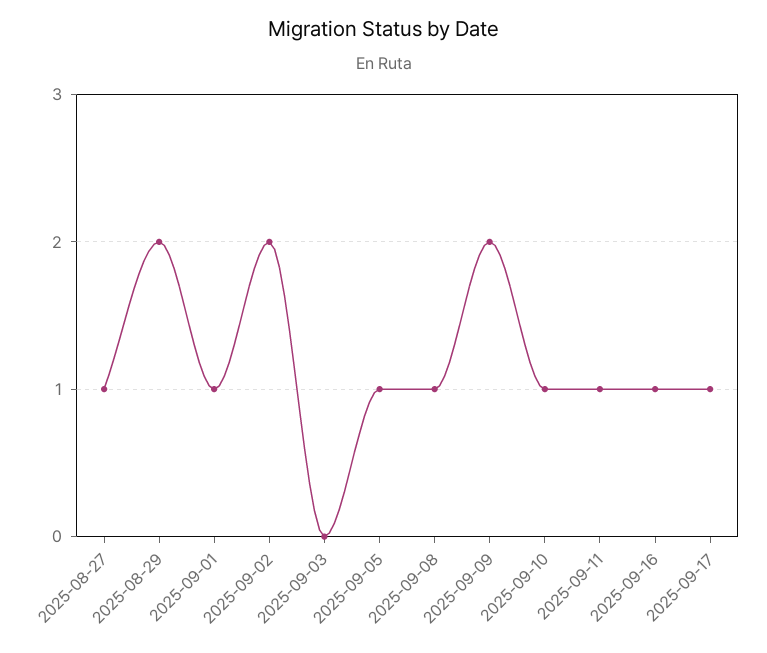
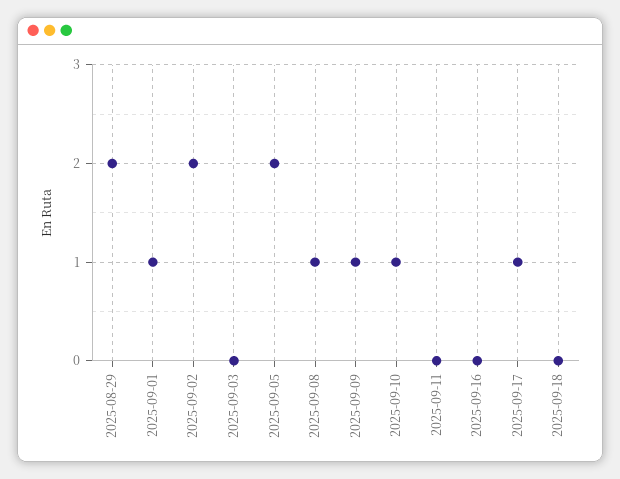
2025-08-27: 1 -> none
2025-09-05: 1 -> 2
2025-09-09: 2 -> 1
2025-09-11: 1 -> 0
2025-09-16: 1 -> 0
2025-09-18: none -> 0

